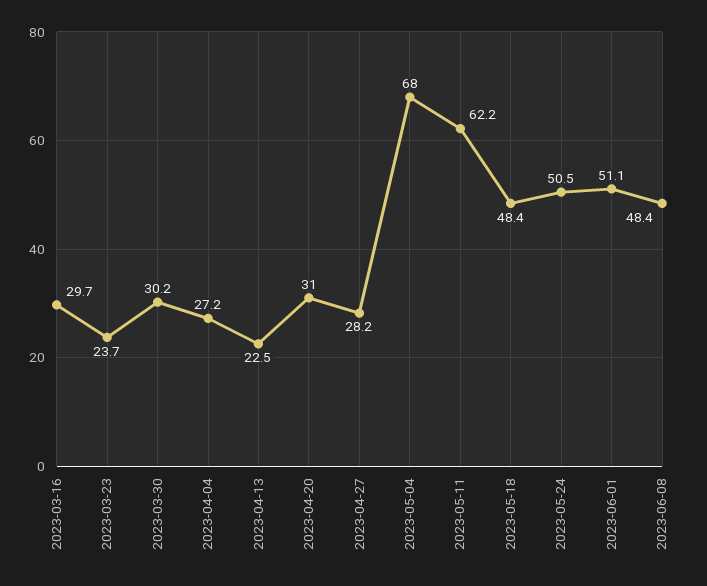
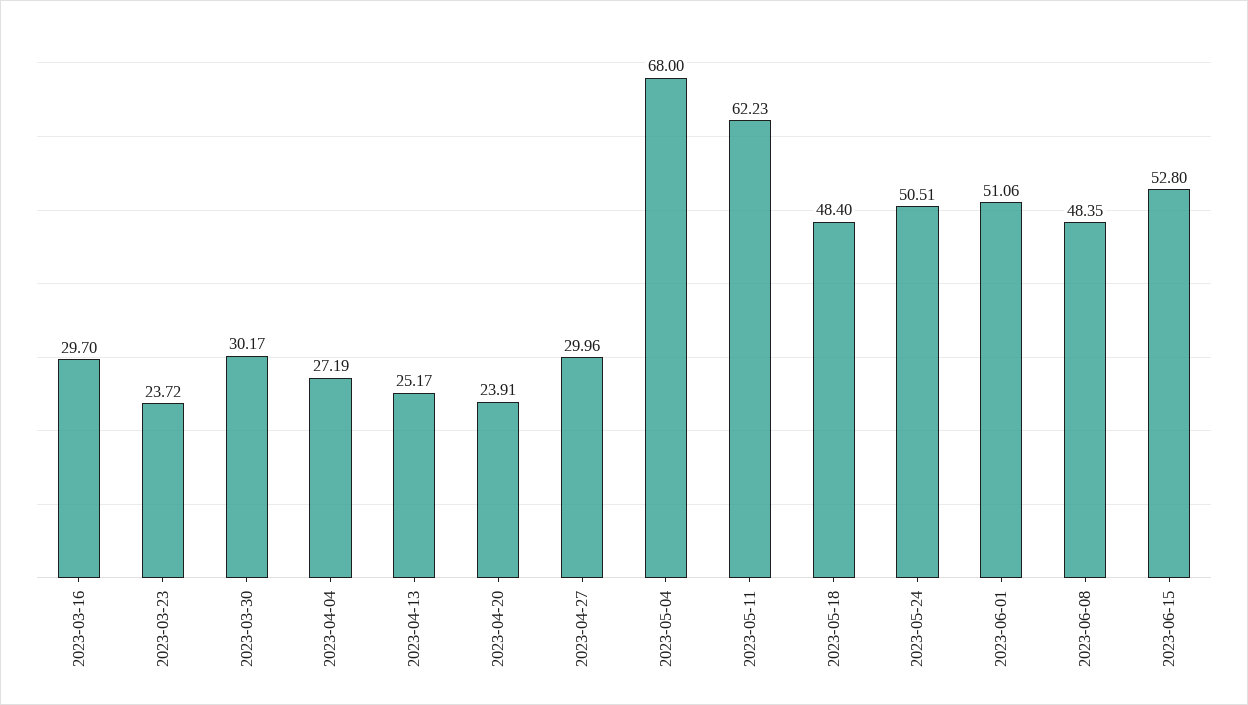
2023-04-13: 22.5 -> 25.17
2023-04-20: 31 -> 23.91
2023-04-27: 28.2 -> 29.96
2023-06-15: none -> 52.8

